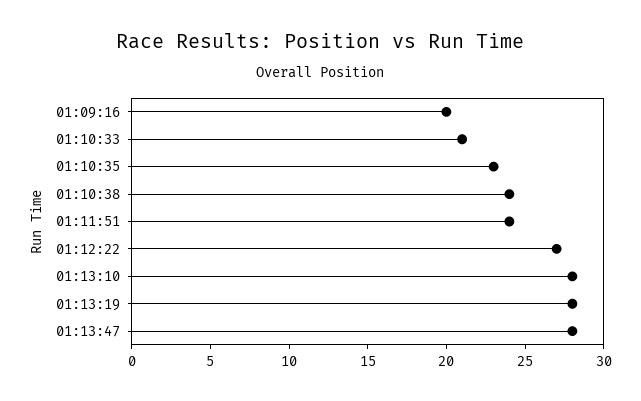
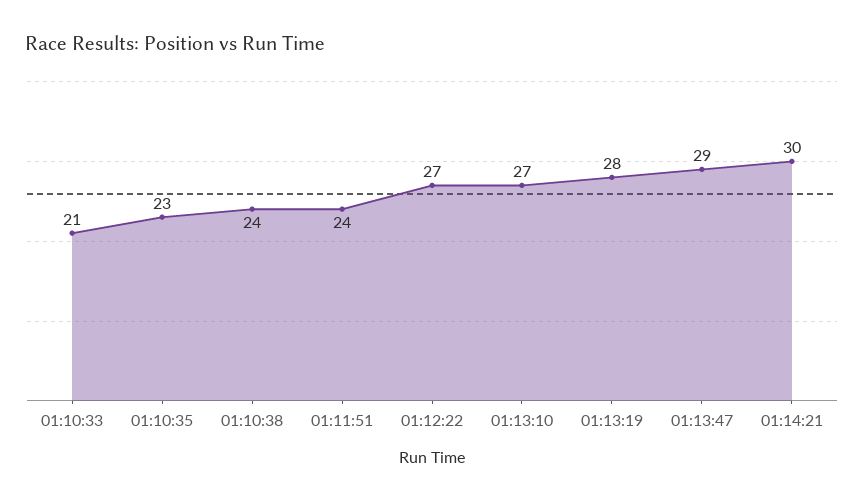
01:09:16: 20 -> none
01:13:10: 28 -> 27
01:13:47: 28 -> 29
01:14:21: none -> 30

